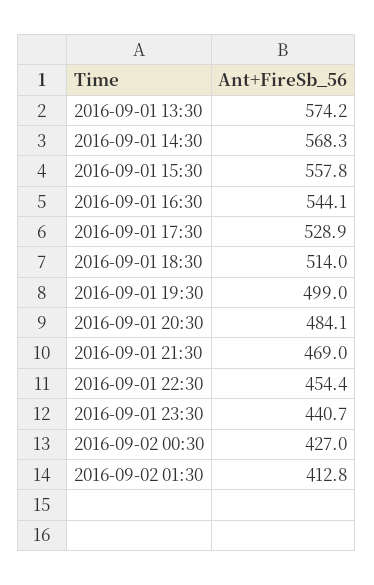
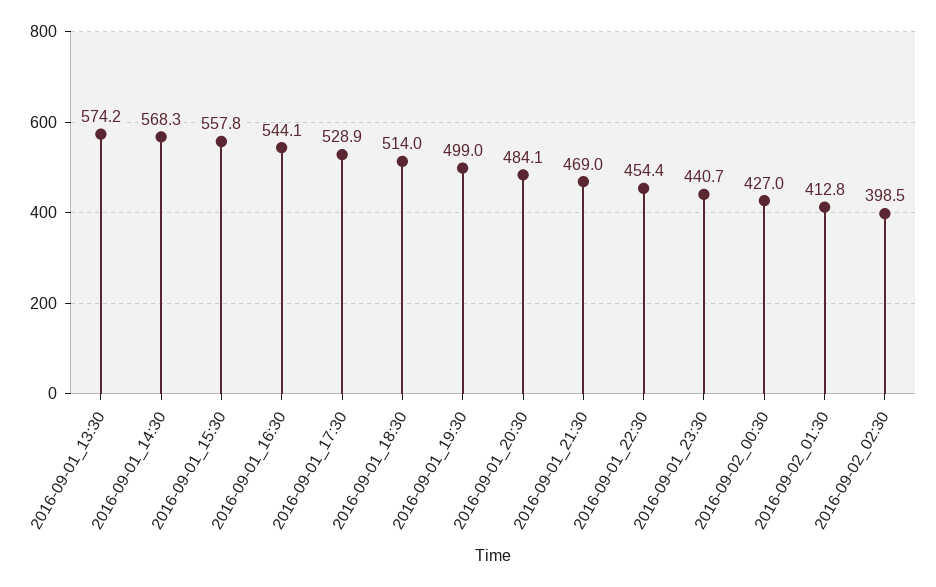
2016-09-02_02:30: none -> 398.5

